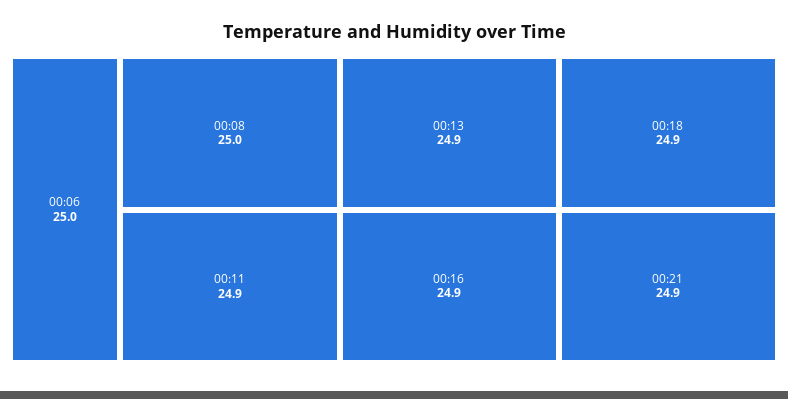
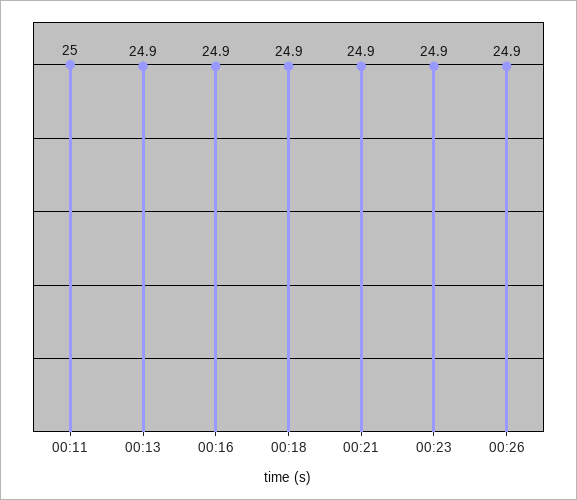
00:06: 25 -> none
00:08: 25 -> none
00:11: 24.9 -> 25
00:23: none -> 24.9
00:26: none -> 24.9

